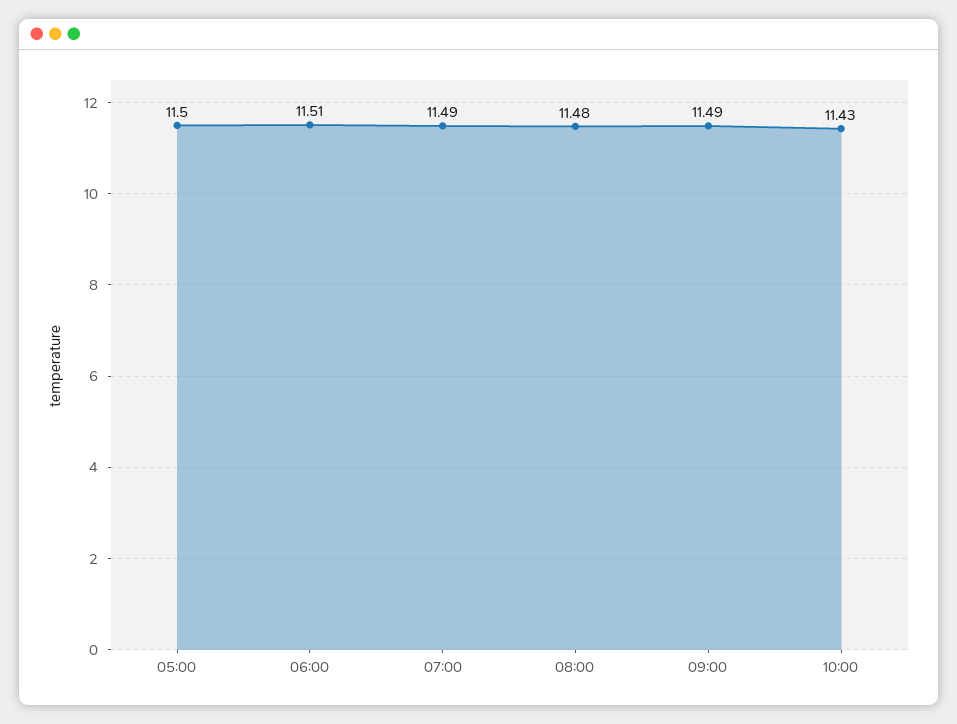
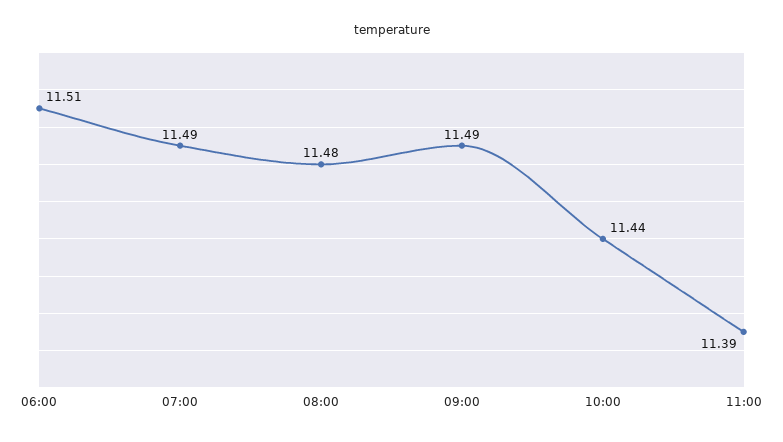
05:00: 11.5 -> none
10:00: 11.43 -> 11.44
11:00: none -> 11.39

